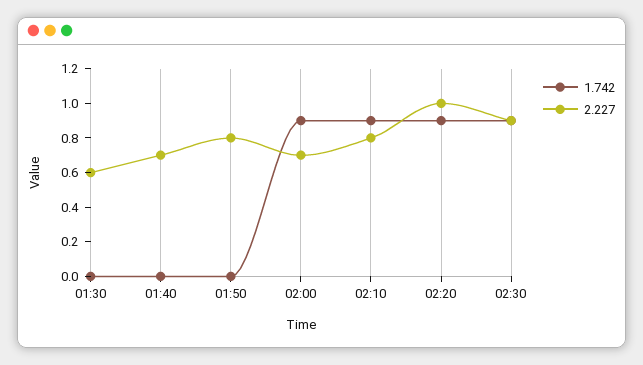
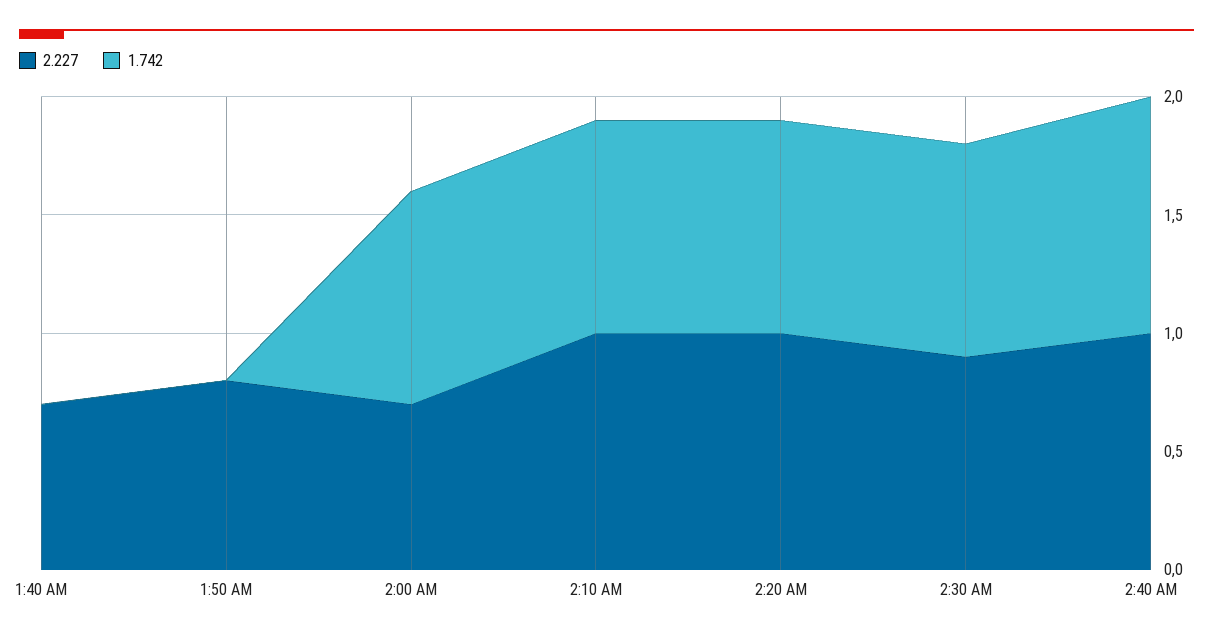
1.742, 01:30: 0 -> none
2.227, 01:30: 0.6 -> none
2.227, 02:10: 0.8 -> 1
2.227, 2:40 AM: none -> 1
1.742, 2:40 AM: none -> 1

